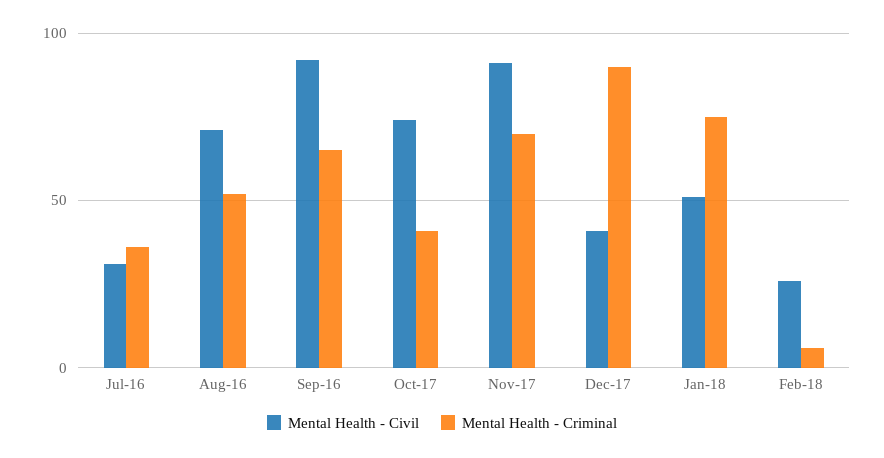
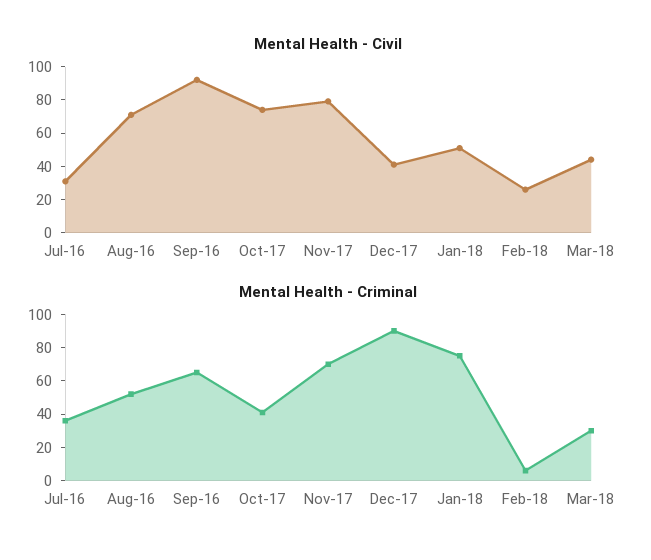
Mental Health - Civil, Nov-17: 90 -> 80
Mental Health - Civil, Mar-18: none -> 45
Mental Health - Criminal, Mar-18: none -> 30

